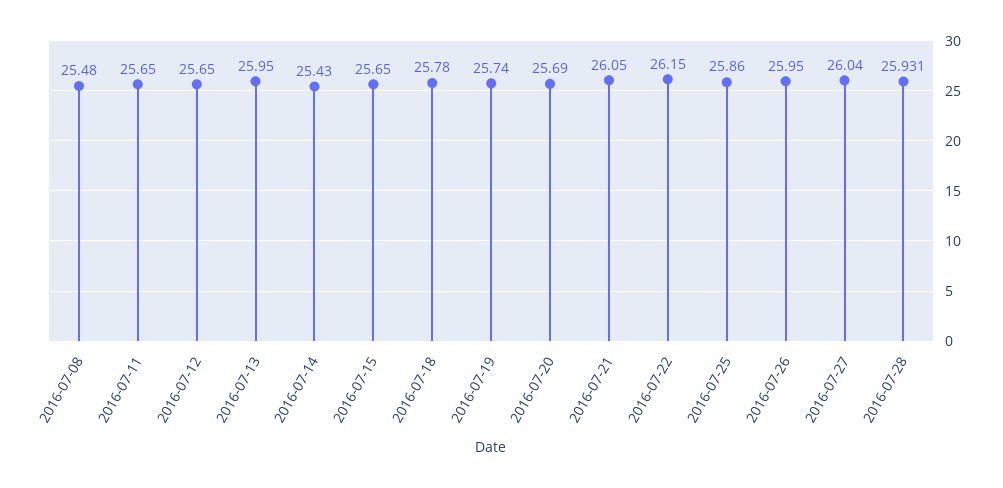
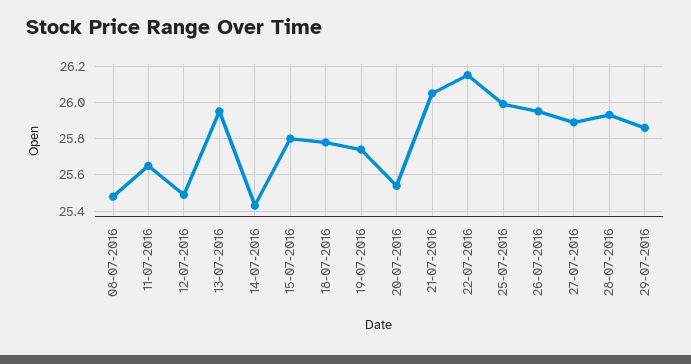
2016-07-12: 25.65 -> 25.5
2016-07-15: 25.65 -> 25.8
2016-07-20: 25.69 -> 25.55
2016-07-25: 25.86 -> 26
2016-07-27: 26.04 -> 25.9
29-07-2016: none -> 25.85

